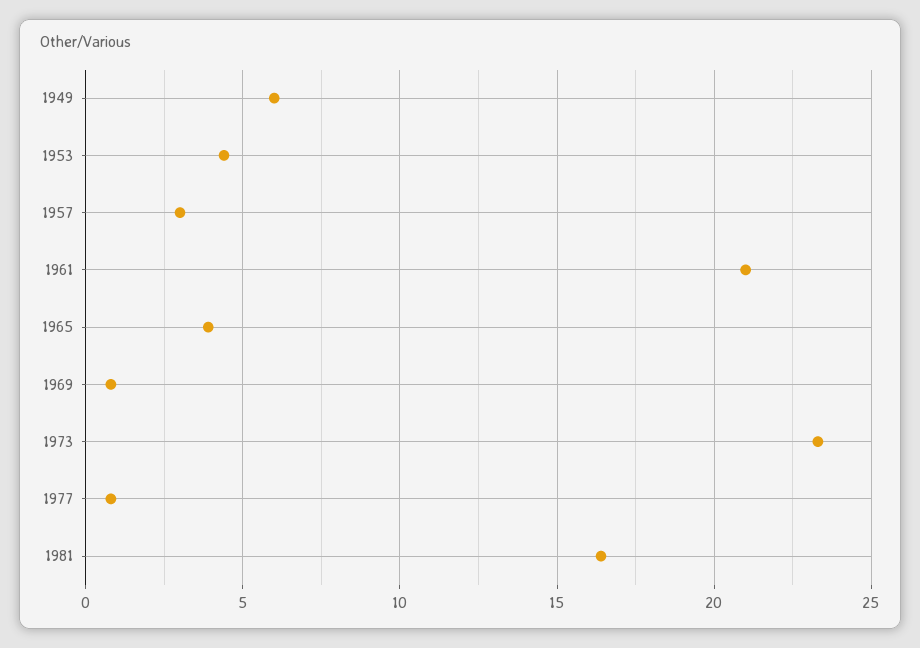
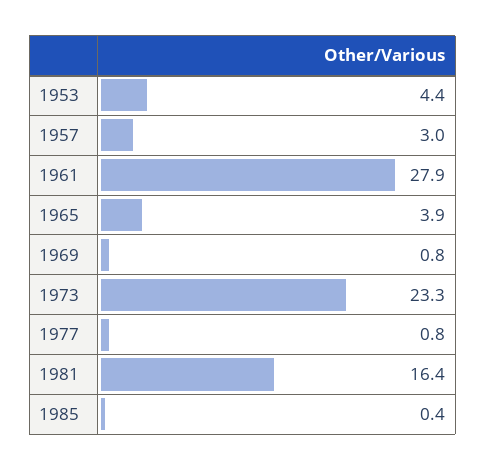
1949: 6 -> none
1961: 21 -> 27.9
1985: none -> 0.4

